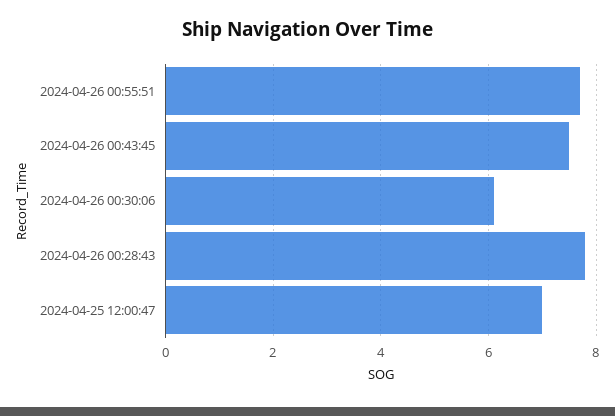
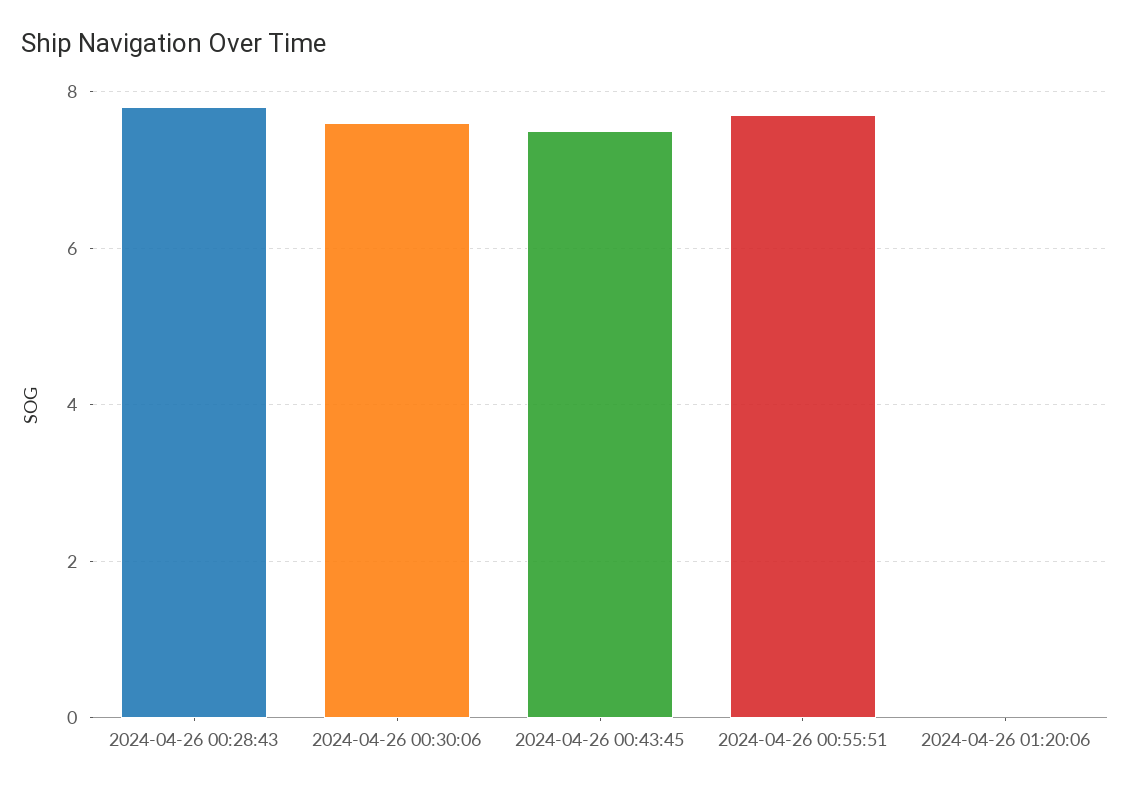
2024-04-26 00:30:06: 6 -> 7.5
2024-04-25 12:00:47: 7 -> none
2024-04-26 01:20:06: none -> 0

